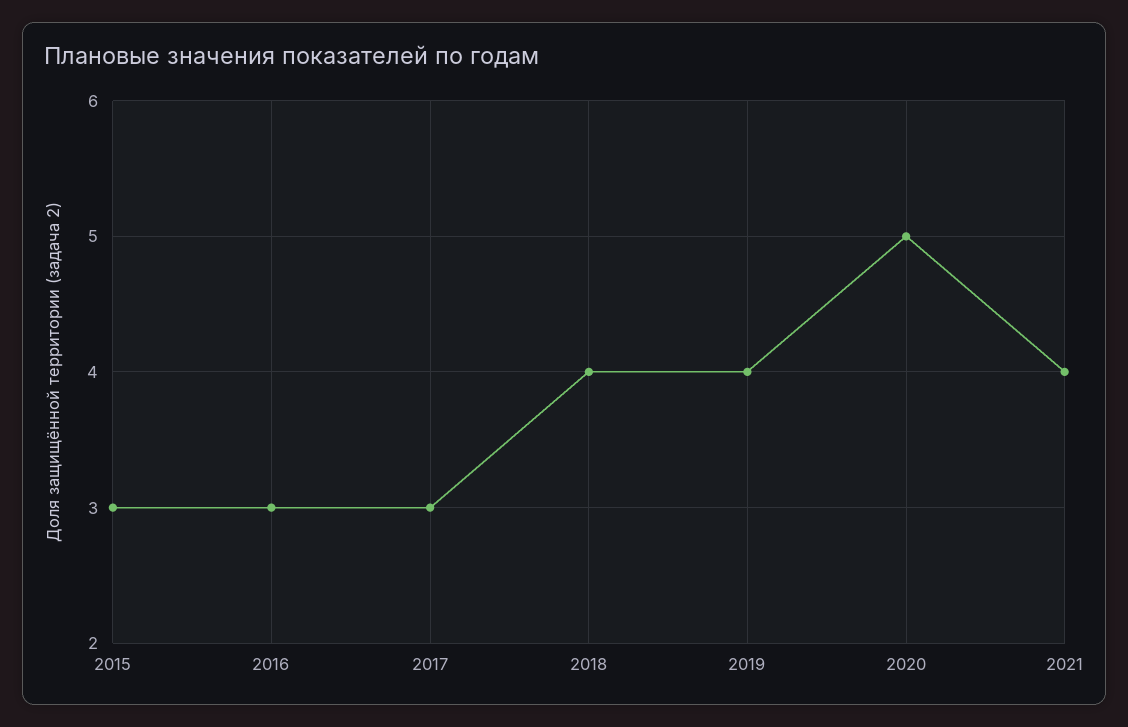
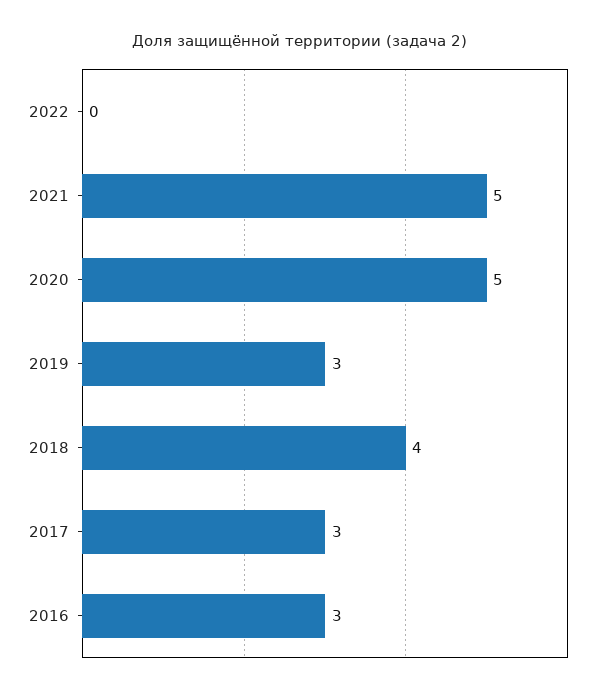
2015: 3 -> none
2019: 4 -> 3
2021: 4 -> 5
2022: none -> 0

